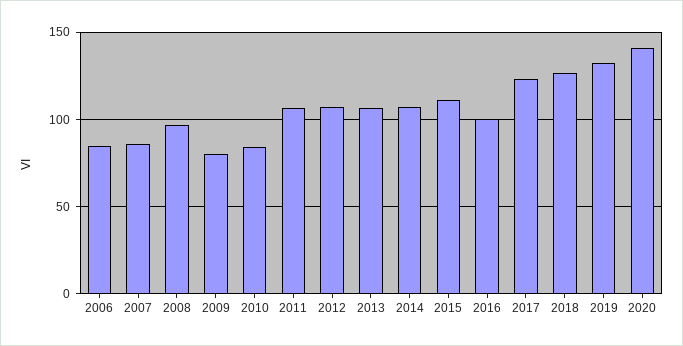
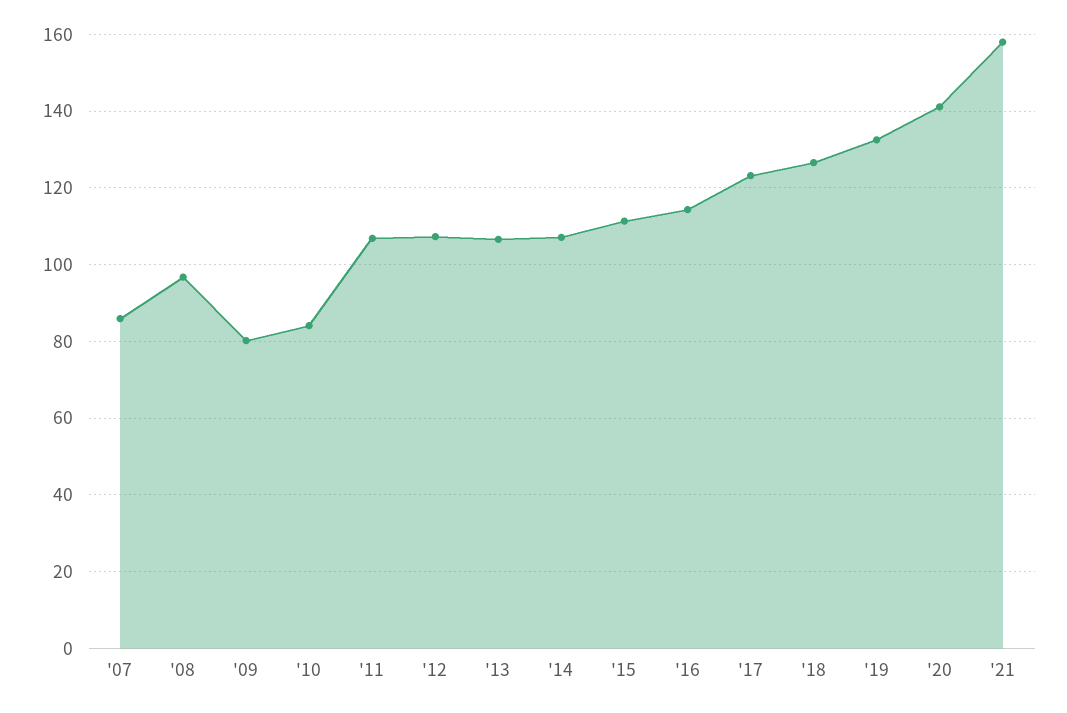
2006: 85 -> none
2016: 100 -> 114
'21: none -> 158

